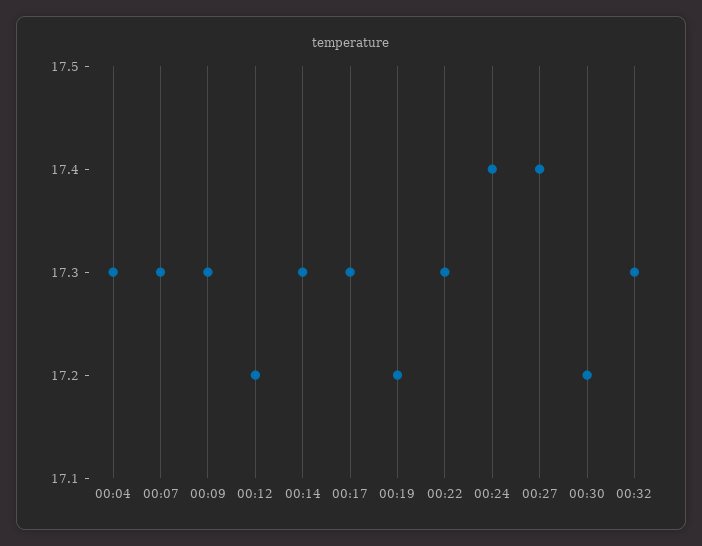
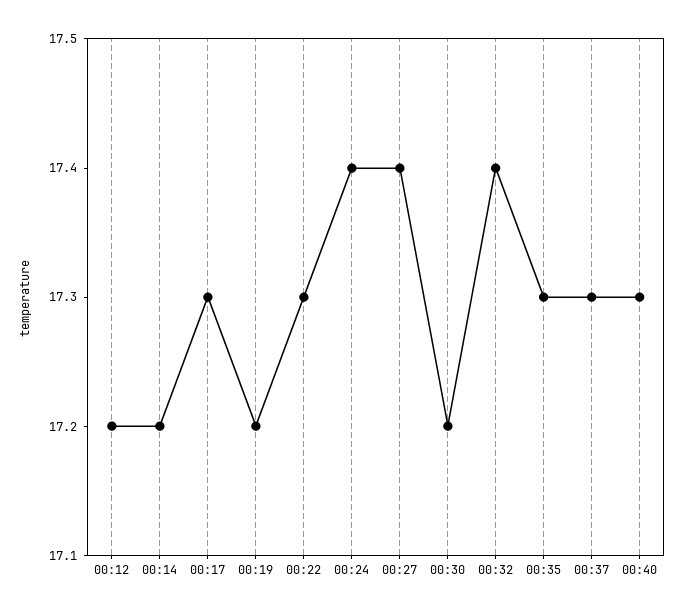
00:04: 17.3 -> none
00:07: 17.3 -> none
00:09: 17.3 -> none
00:14: 17.3 -> 17.2
00:32: 17.3 -> 17.4
00:35: none -> 17.3
00:37: none -> 17.3
00:40: none -> 17.3

